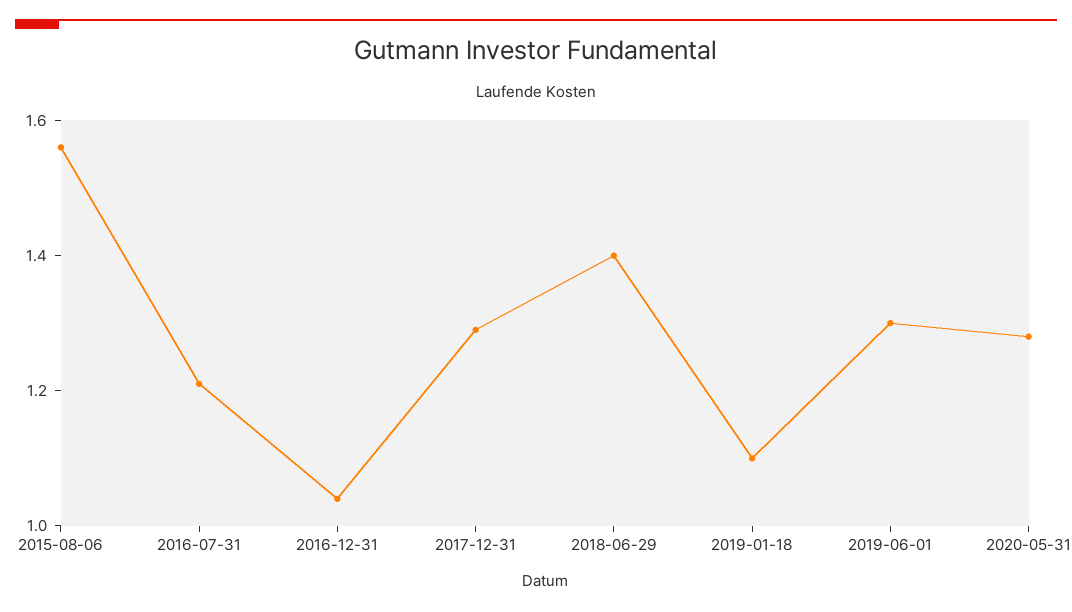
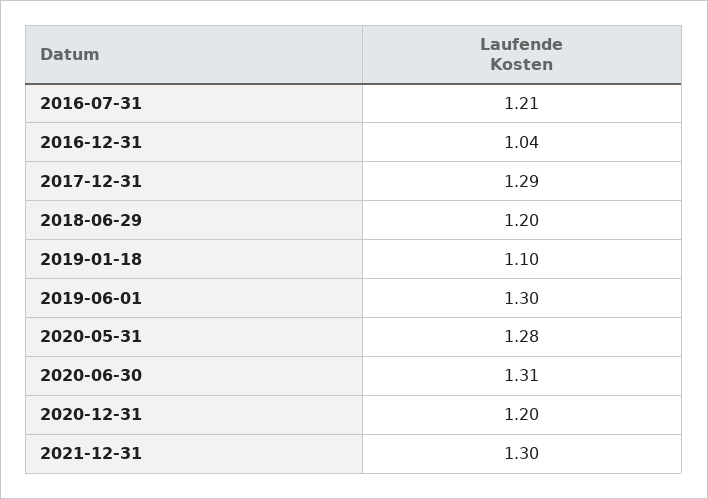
2015-08-06: 1.55 -> none
2018-06-29: 1.4 -> 1.2
2020-06-30: none -> 1.31
2020-12-31: none -> 1.2
2021-12-31: none -> 1.3

